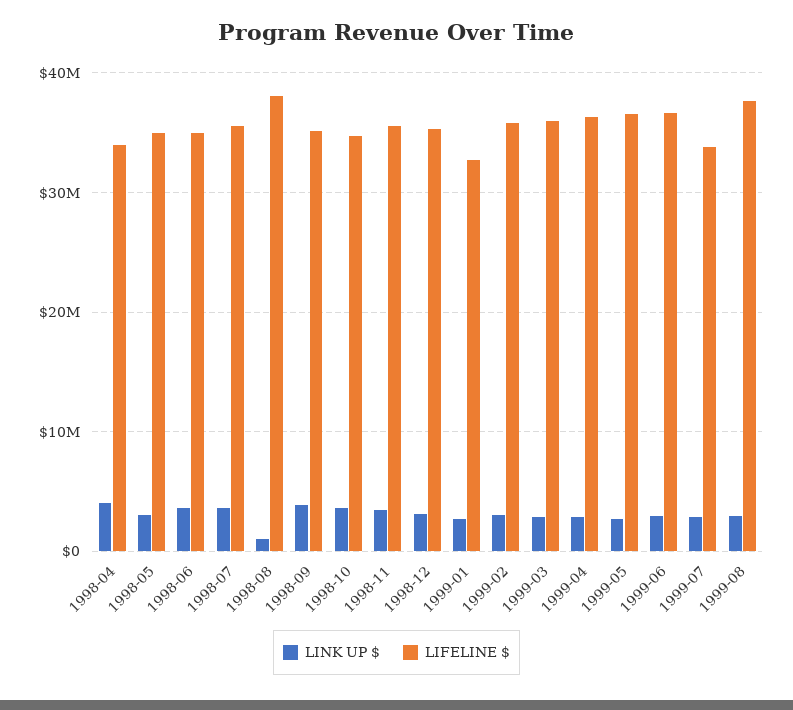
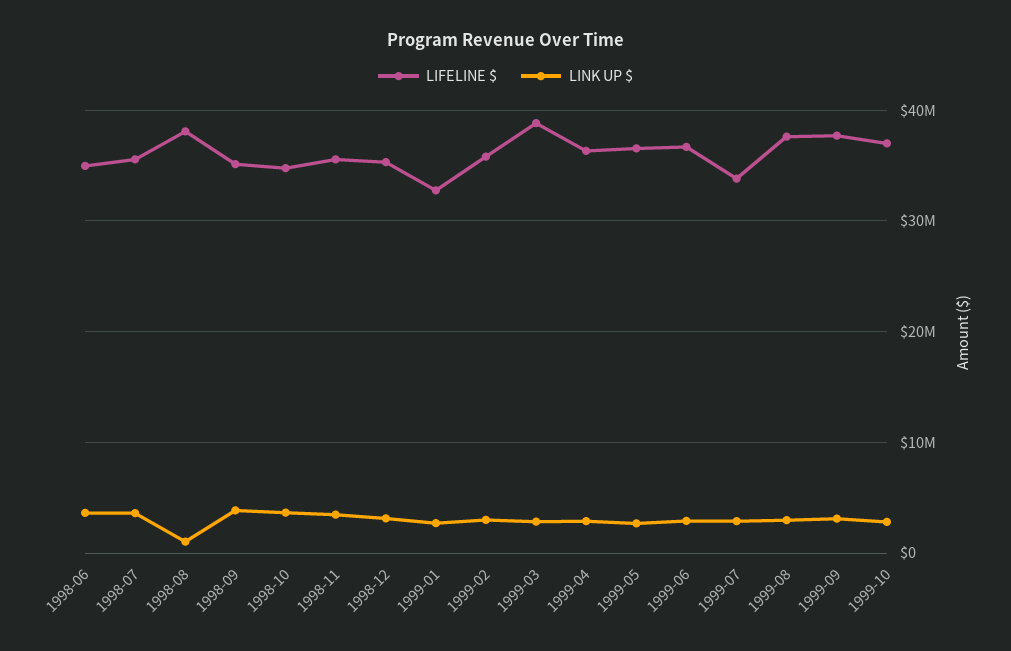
LINK UP $, 1998-04: 4000000 -> none
LIFELINE $, 1998-04: 34000000 -> none
LINK UP $, 1998-05: 3000000 -> none
LIFELINE $, 1998-05: 35000000 -> none
LIFELINE $, 1999-03: 36000000 -> 39000000
LIFELINE $, 1999-09: none -> 38000000
LINK UP $, 1999-09: none -> 3000000
LIFELINE $, 1999-10: none -> 37000000
LINK UP $, 1999-10: none -> 3000000

